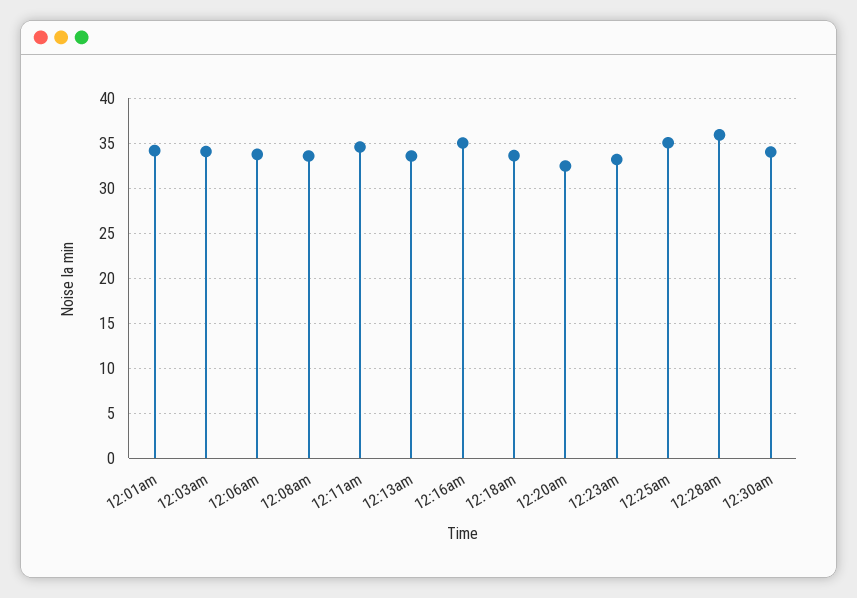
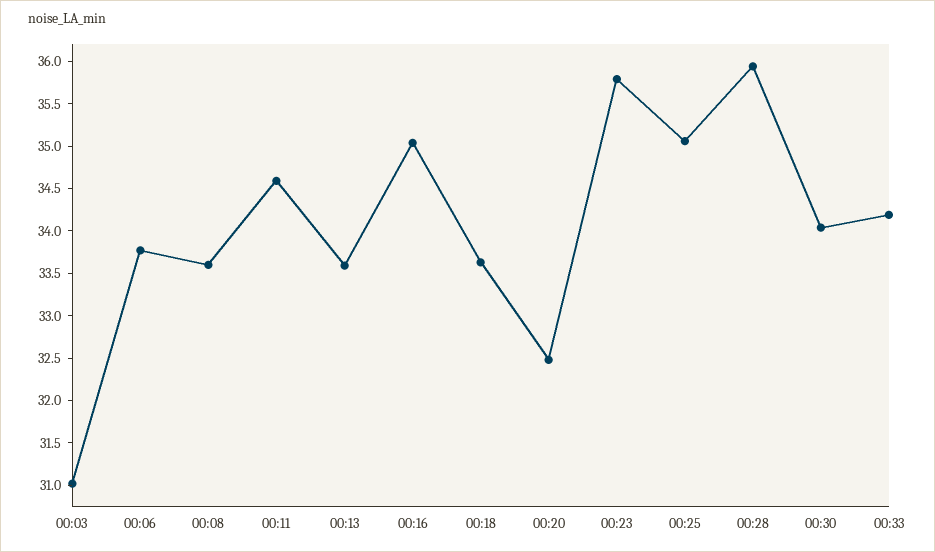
12:01am: 34 -> none
12:03am: 34 -> 31
12:23am: 33 -> 35.8
00:33: none -> 34.2

